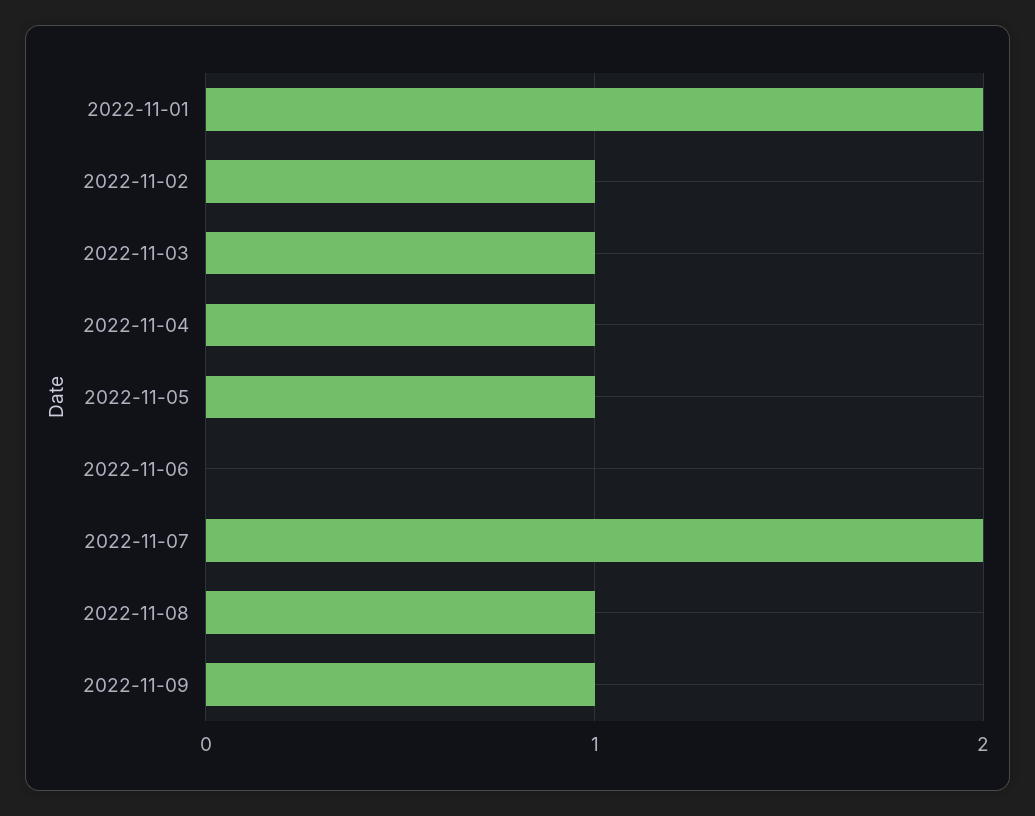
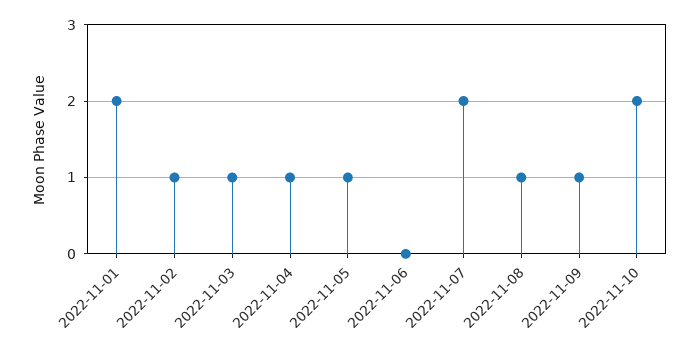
2022-11-10: none -> 2

